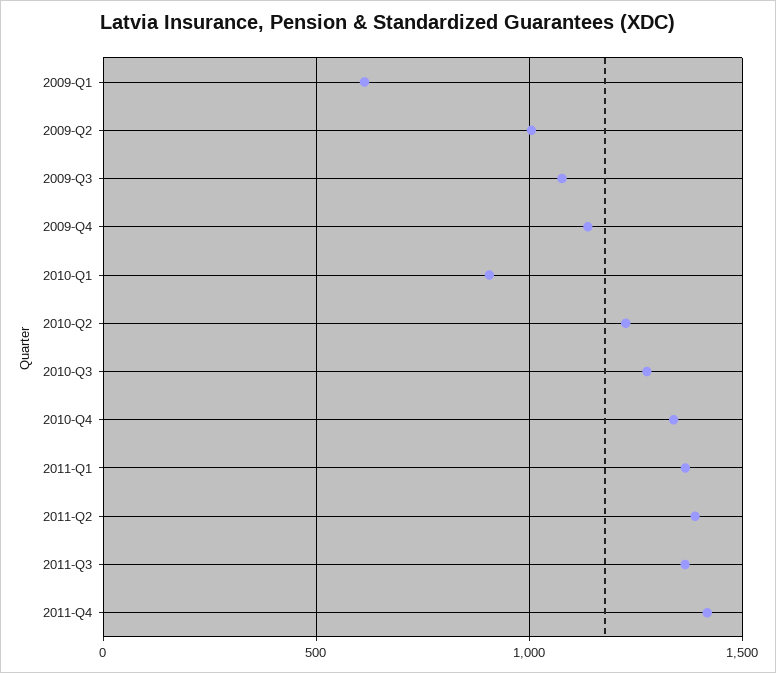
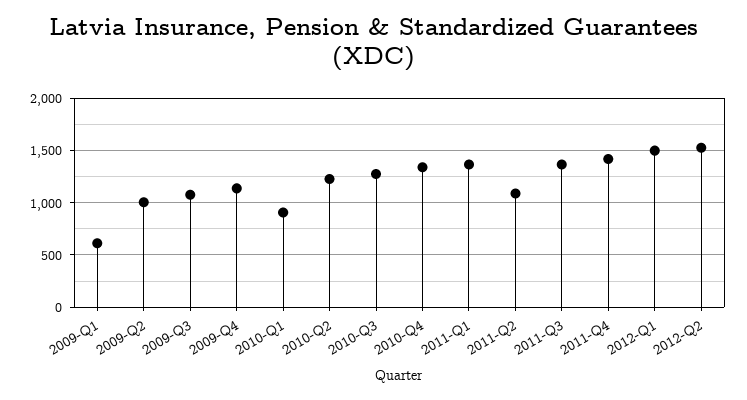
2011-Q2: 1400 -> 1100
2012-Q1: none -> 1500
2012-Q2: none -> 1500

